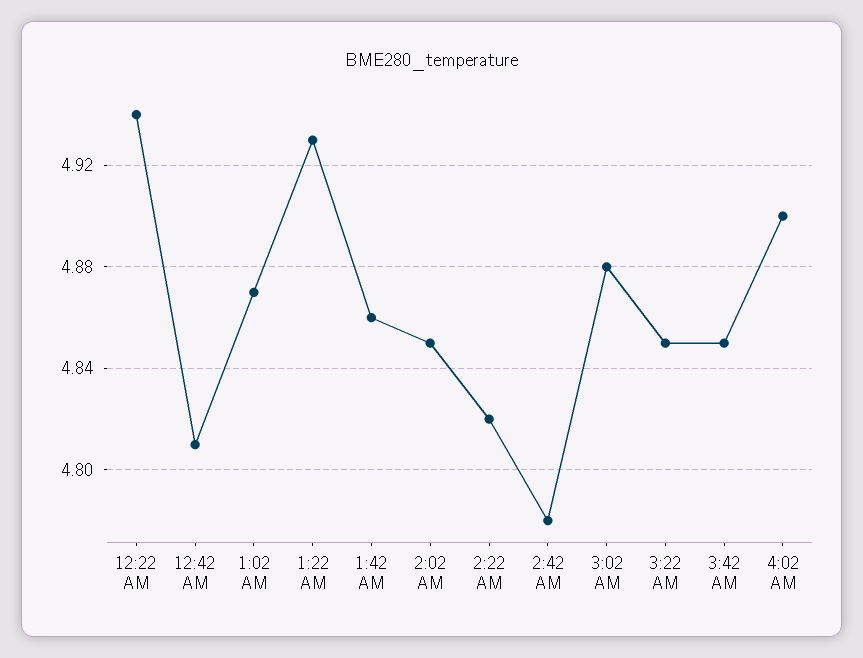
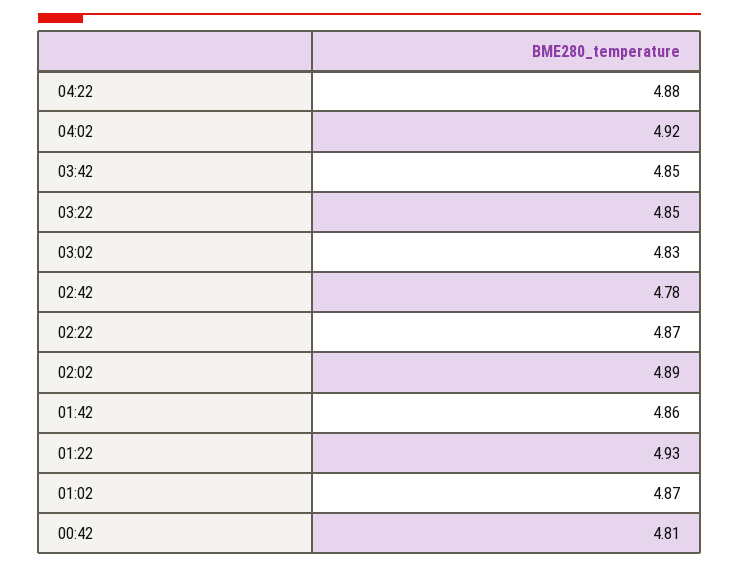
12:22 AM: 4.94 -> none
2:02 AM: 4.85 -> 4.89
2:22 AM: 4.82 -> 4.87
3:02 AM: 4.88 -> 4.83
4:02 AM: 4.9 -> 4.92
04:22: none -> 4.88

